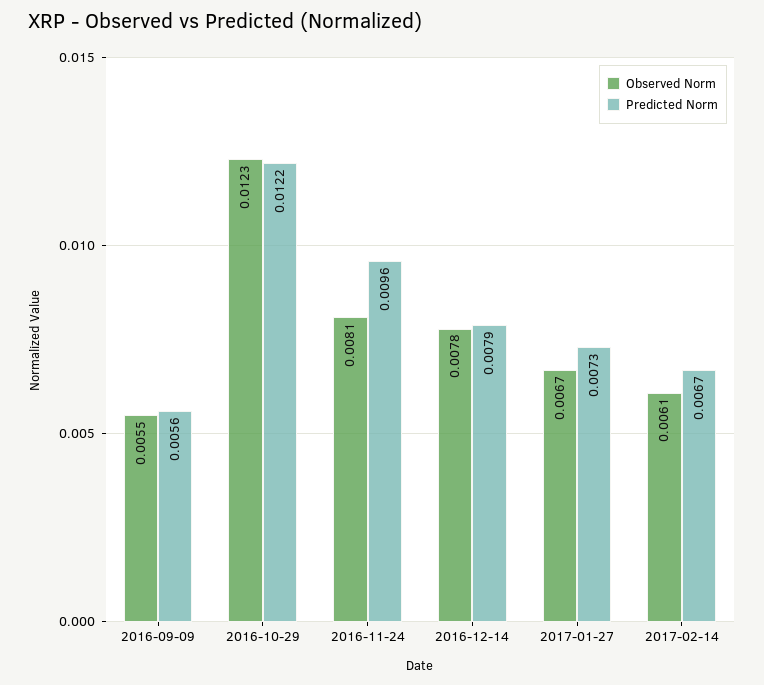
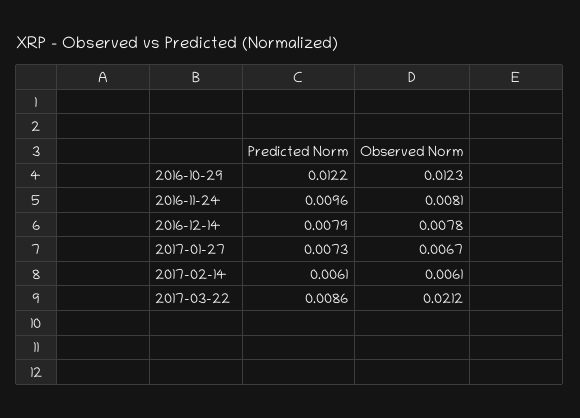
Observed Norm, 2016-09-09: 0.0055 -> none
Predicted Norm, 2016-09-09: 0.0056 -> none
Predicted Norm, 2017-02-14: 0.0067 -> 0.0061
Predicted Norm, 2017-03-22: none -> 0.0086
Observed Norm, 2017-03-22: none -> 0.0212

